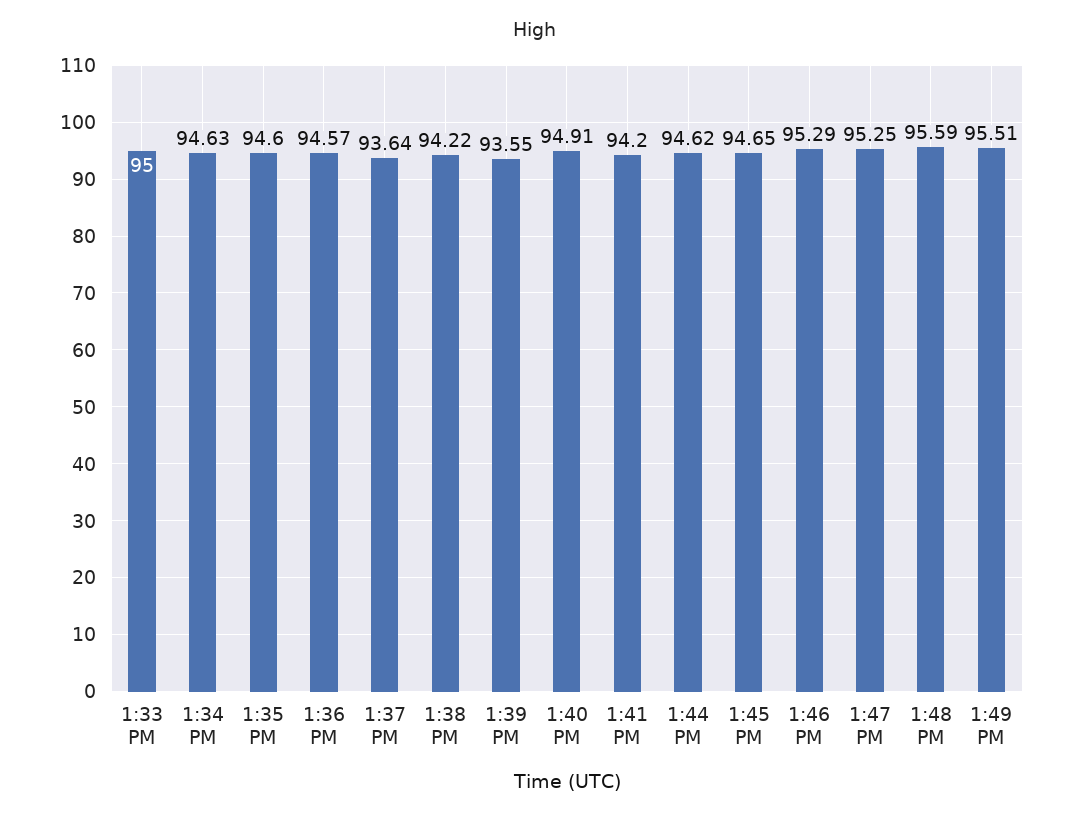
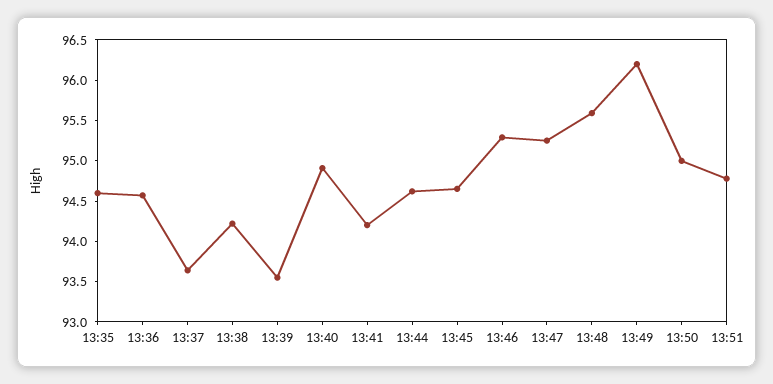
1:33 PM: 95 -> none
1:34 PM: 94.63 -> none
1:49 PM: 95.51 -> 96.2
13:50: none -> 95
13:51: none -> 94.8

